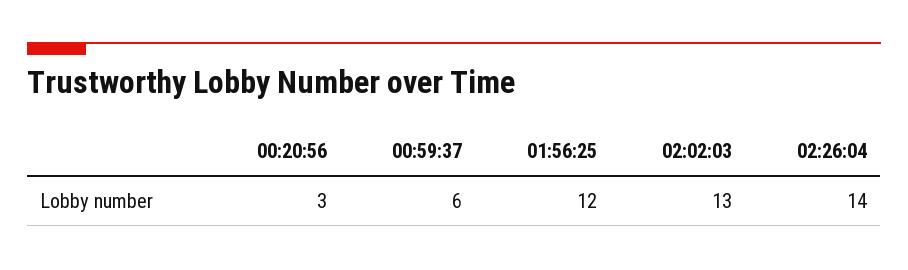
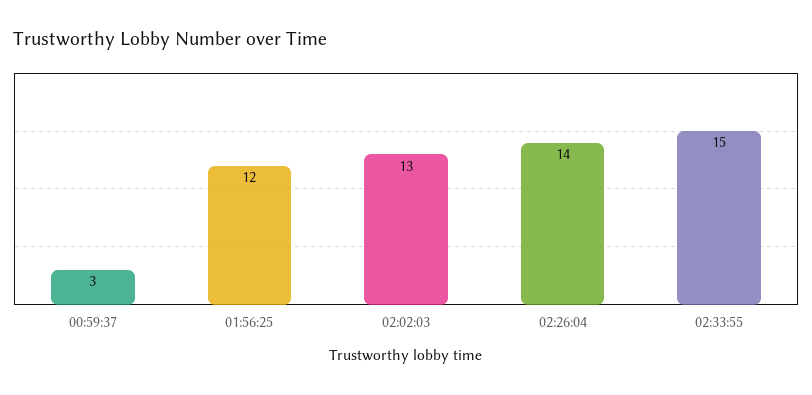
00:20:56: 3 -> none
00:59:37: 6 -> 3
02:33:55: none -> 15

